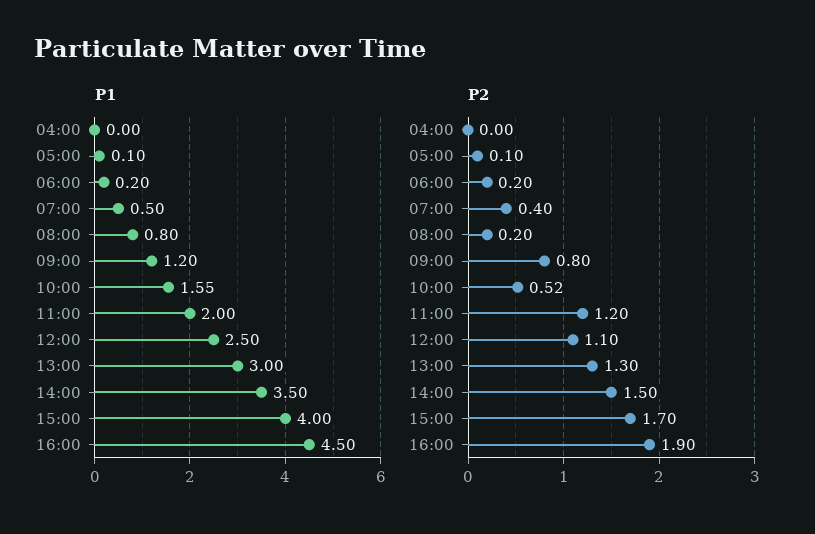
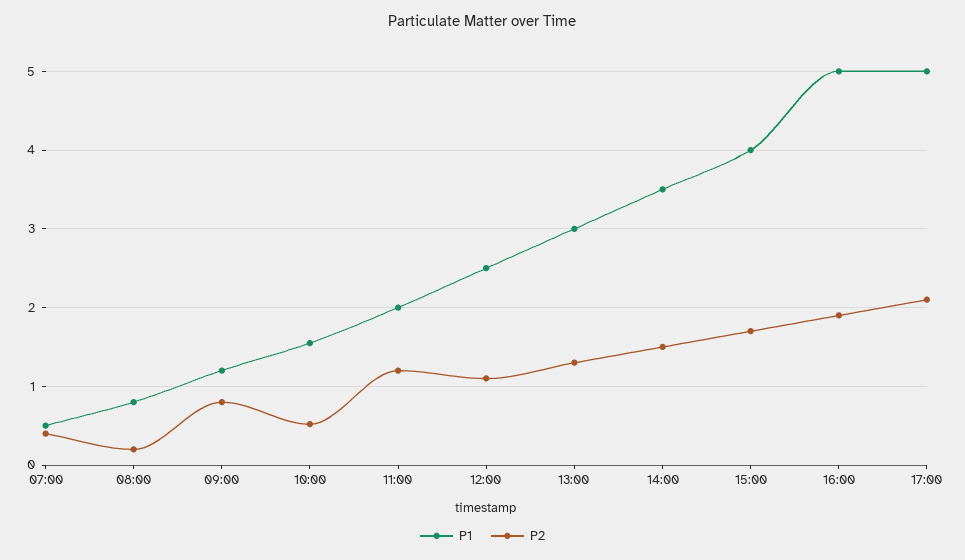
P1, 04:00: 0 -> none
P1, 05:00: 0.1 -> none
P1, 06:00: 0.2 -> none
P1, 16:00: 4.5 -> 5
P2, 04:00: 0 -> none
P2, 05:00: 0.1 -> none
P2, 06:00: 0.2 -> none
P1, 17:00: none -> 5
P2, 17:00: none -> 2.1

